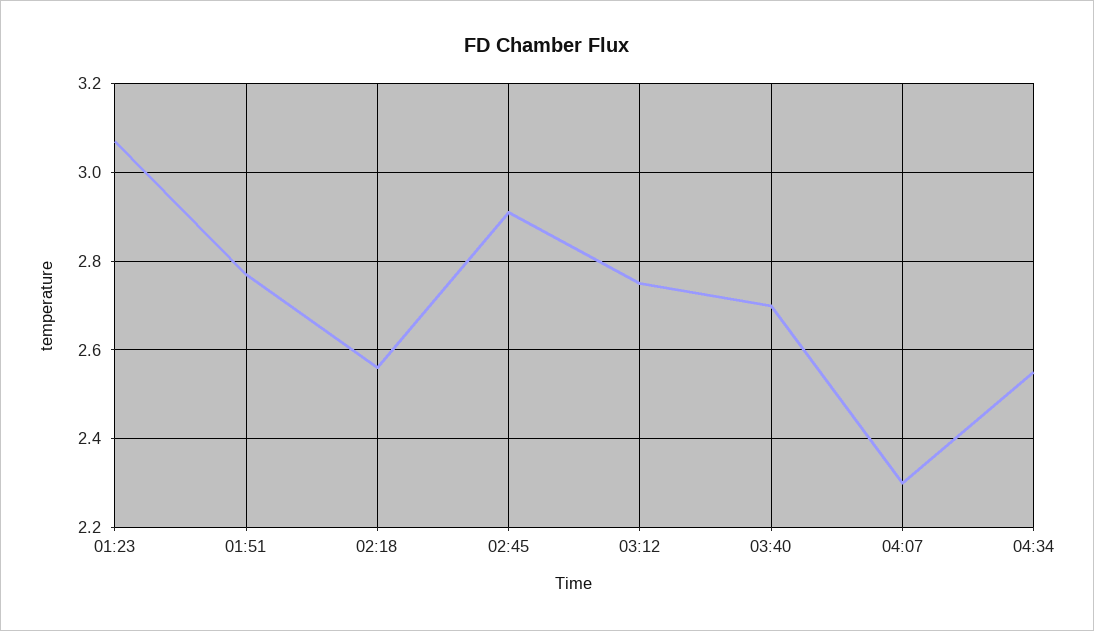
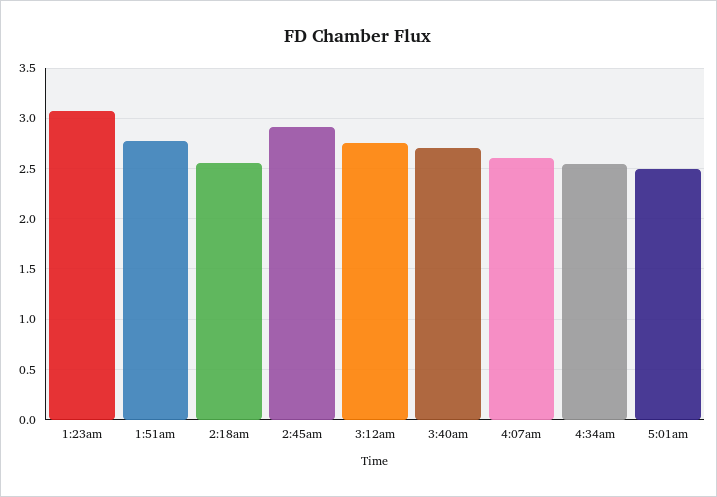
04:07: 2.3 -> 2.6
5:01am: none -> 2.5

